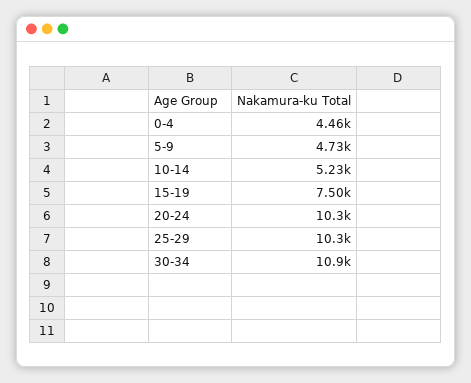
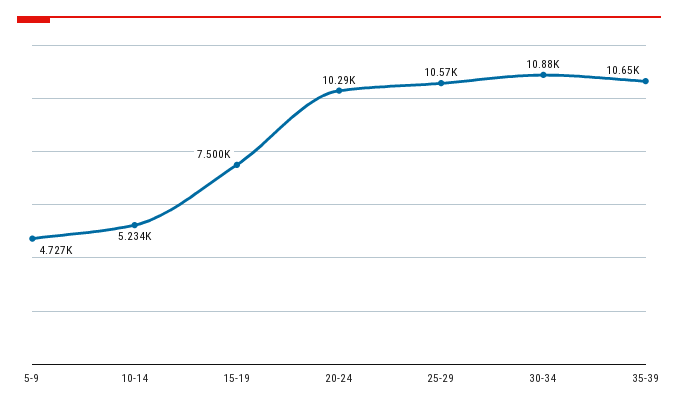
0-4: 4460 -> none
25-29: 10300 -> 10570
35-39: none -> 10650

